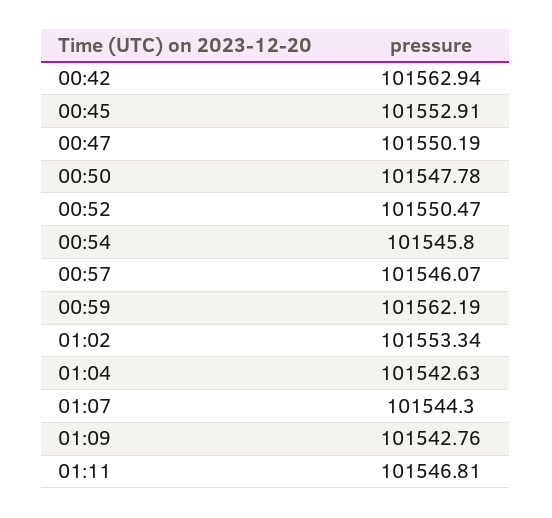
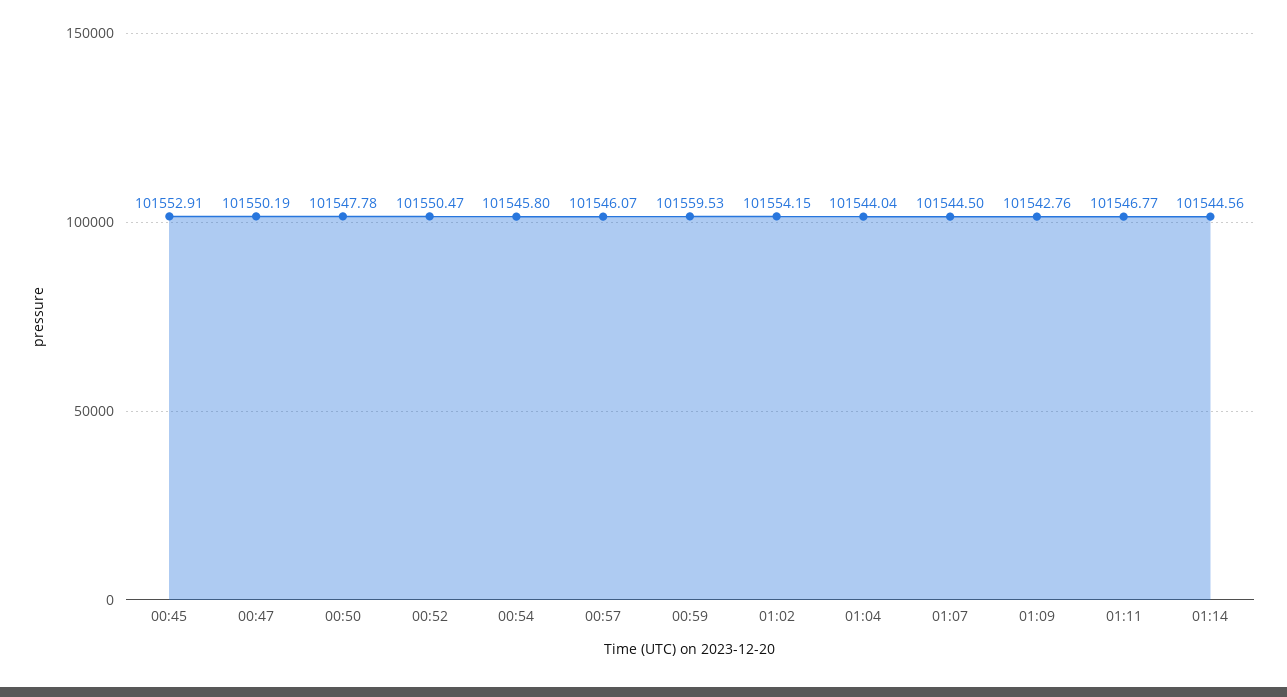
00:42: 101562.94 -> none
00:59: 101562.19 -> 101559.53
01:02: 101553.34 -> 101554.15
01:04: 101542.63 -> 101544.04
01:07: 101544.3 -> 101544.5
01:11: 101546.81 -> 101546.77
01:14: none -> 101544.56

